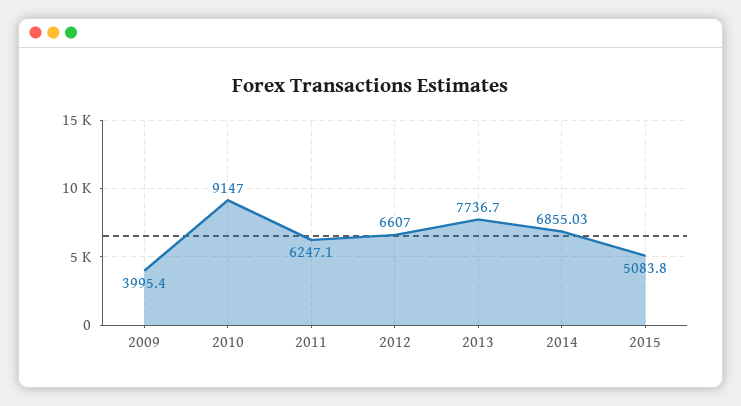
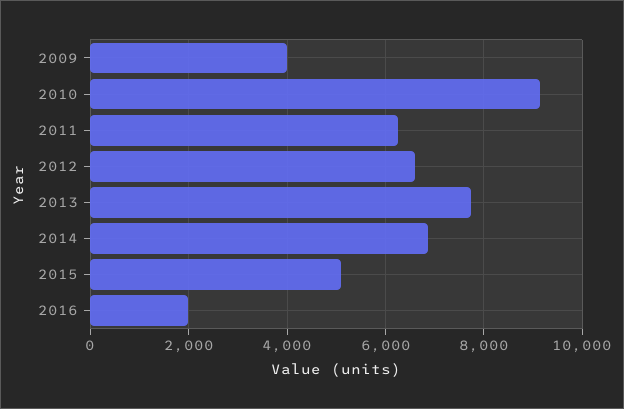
2016: none -> 2000

